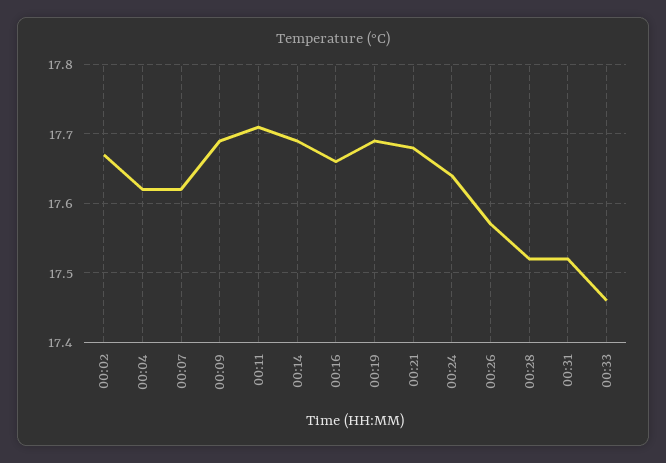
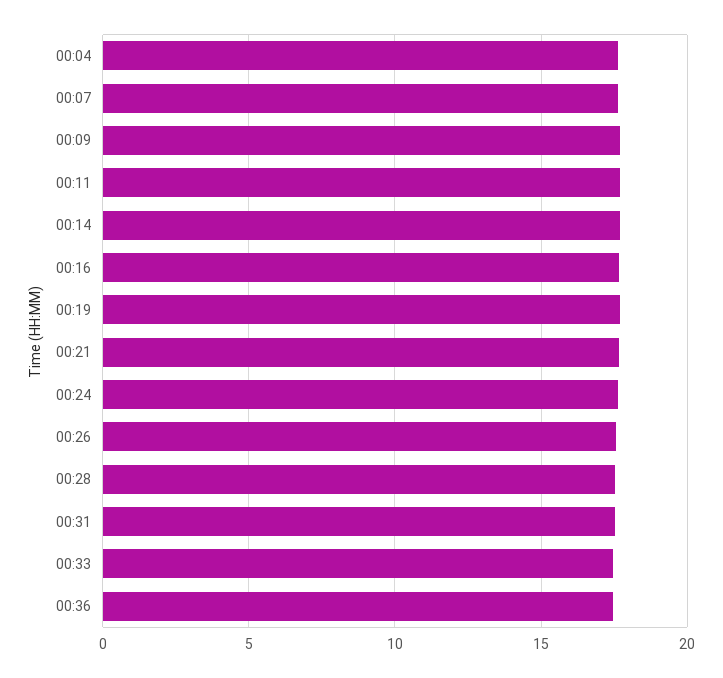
00:02: 17.67 -> none
00:36: none -> 17.5

